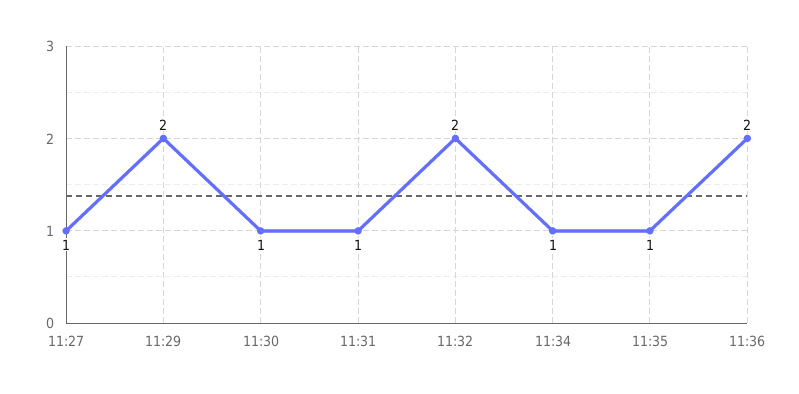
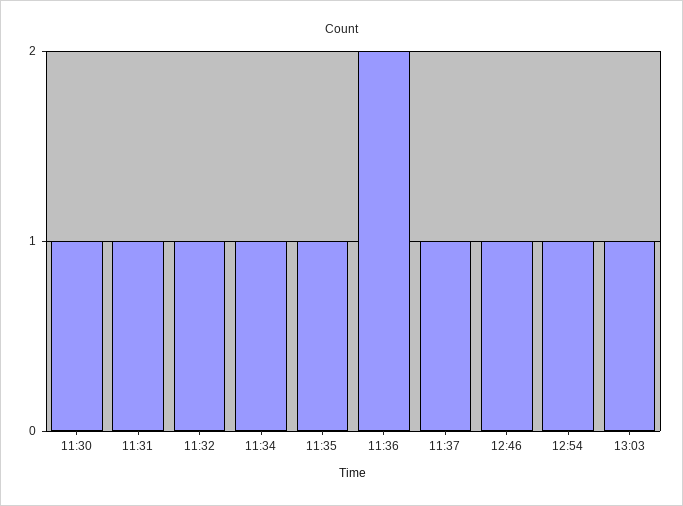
11:27: 1 -> none
11:29: 2 -> none
11:32: 2 -> 1
11:37: none -> 1
12:46: none -> 1
12:54: none -> 1
13:03: none -> 1

